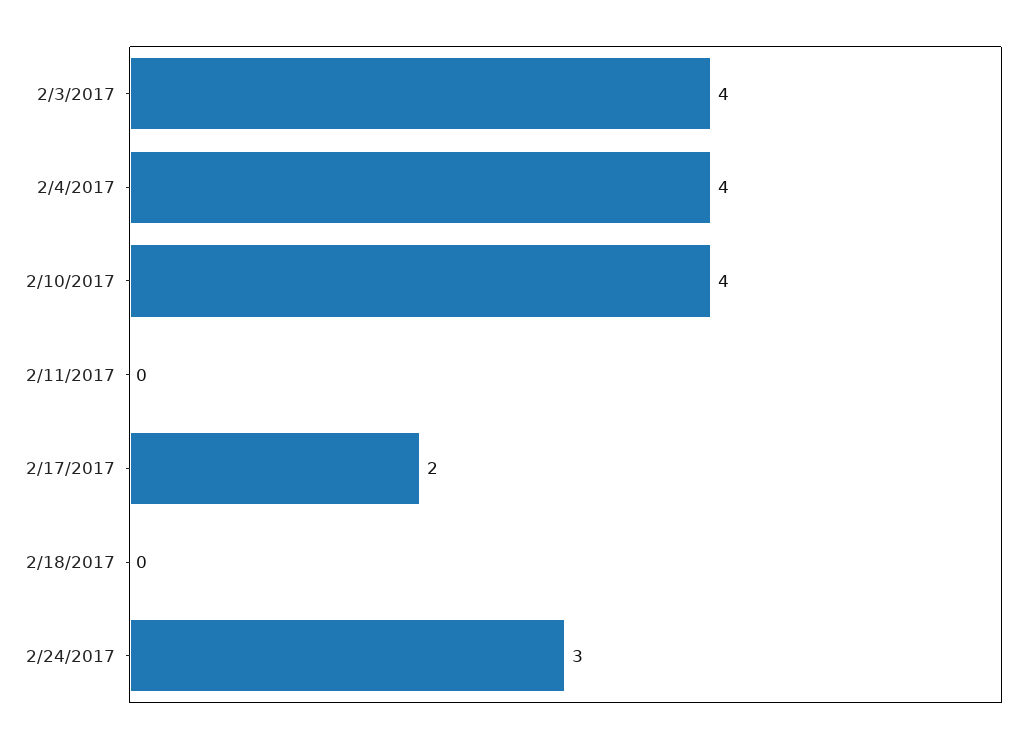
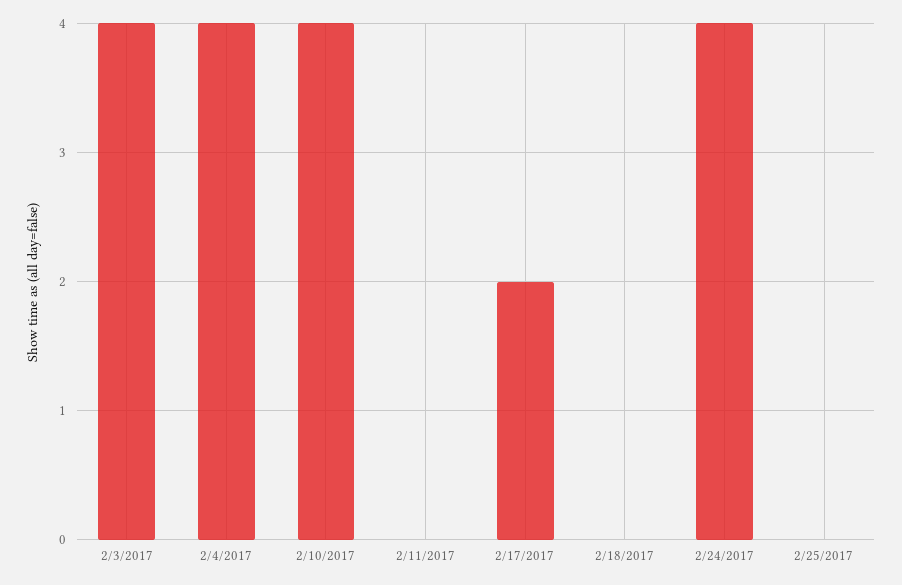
2/24/2017: 3 -> 4
2/25/2017: none -> 0

